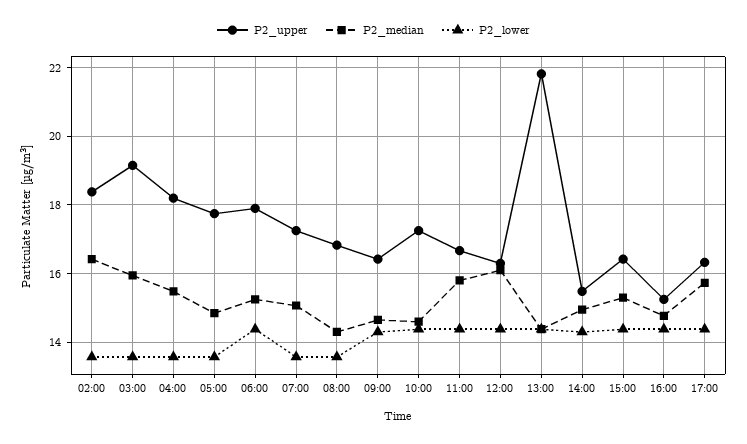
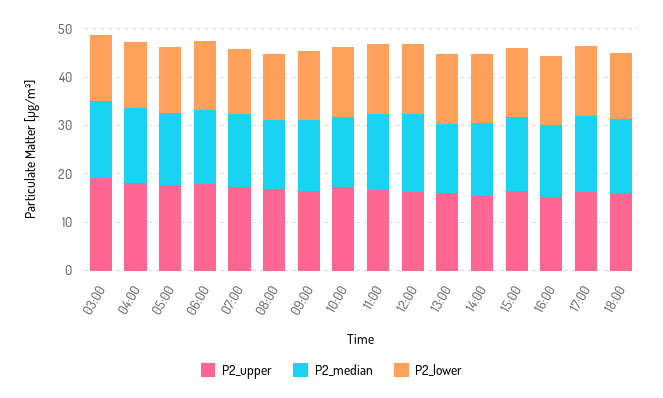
P2_upper, 02:00: 18.4 -> none
P2_median, 02:00: 16.4 -> none
P2_lower, 02:00: 13.6 -> none
P2_upper, 13:00: 21.8 -> 16
P2_upper, 18:00: none -> 16
P2_median, 18:00: none -> 16
P2_lower, 18:00: none -> 14

